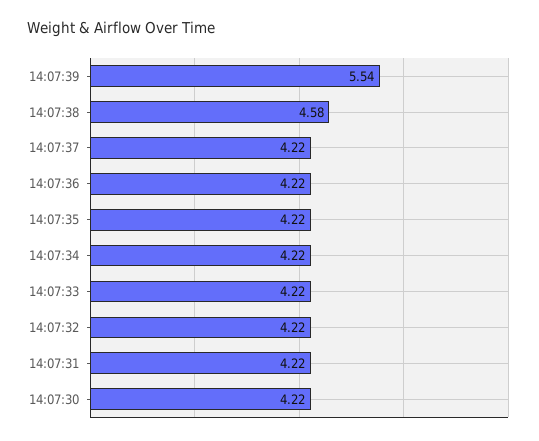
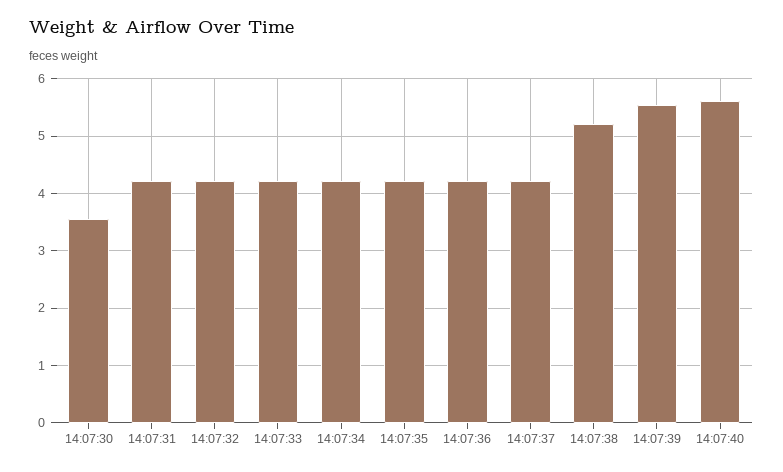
14:07:38: 4.58 -> 5.2
14:07:30: 4.22 -> 3.6
14:07:40: none -> 5.6

